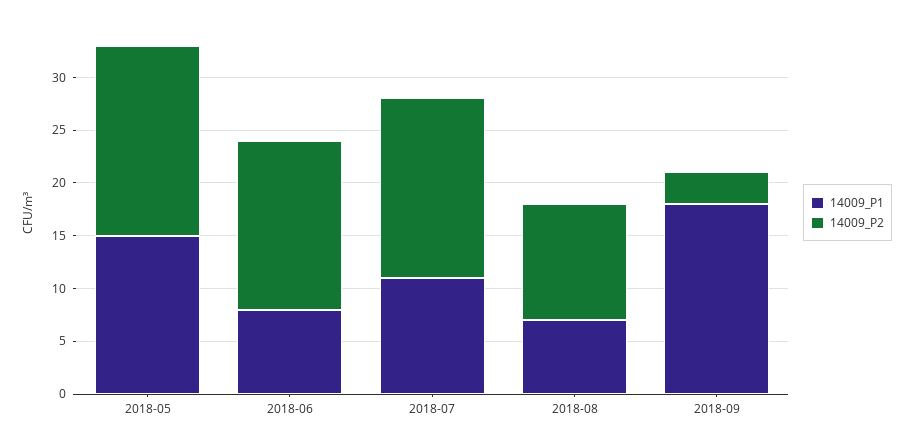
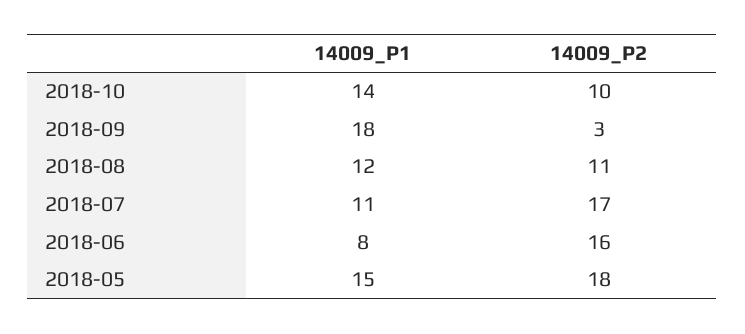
14009_P1, 2018-08: 7 -> 12
14009_P1, 2018-10: none -> 14
14009_P2, 2018-10: none -> 10

